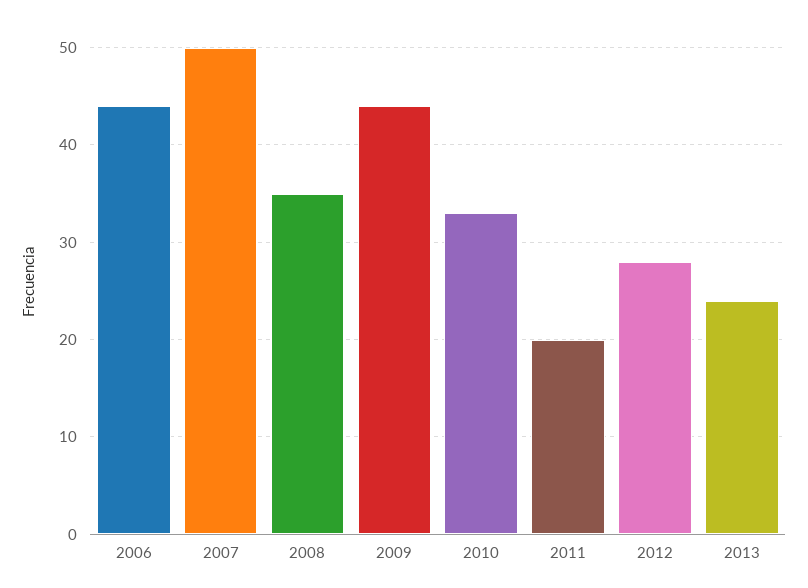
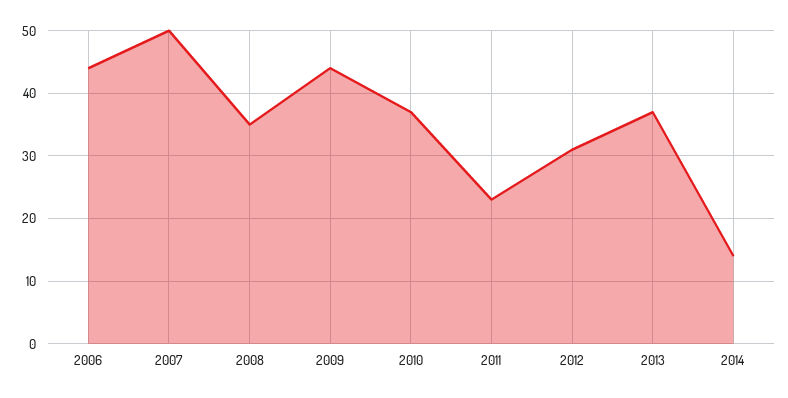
2010: 33 -> 37
2011: 20 -> 23
2012: 28 -> 31
2013: 24 -> 37
2014: none -> 14

